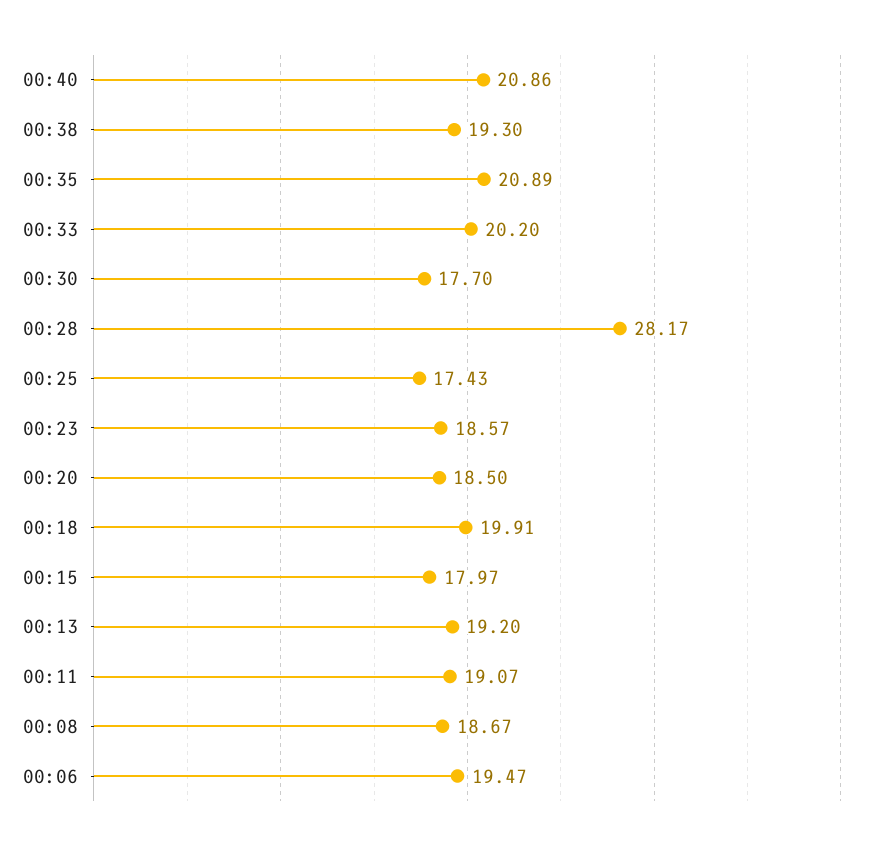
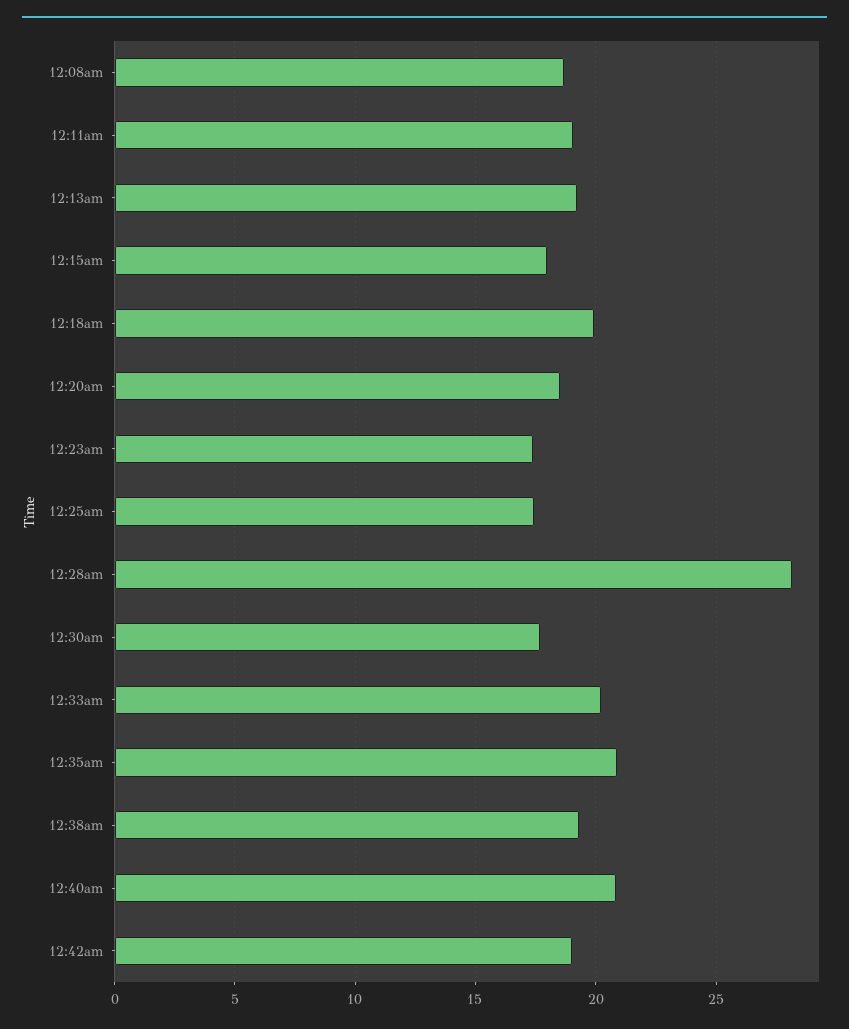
00:23: 18.57 -> 17.5
00:06: 19.47 -> none
12:42am: none -> 19

